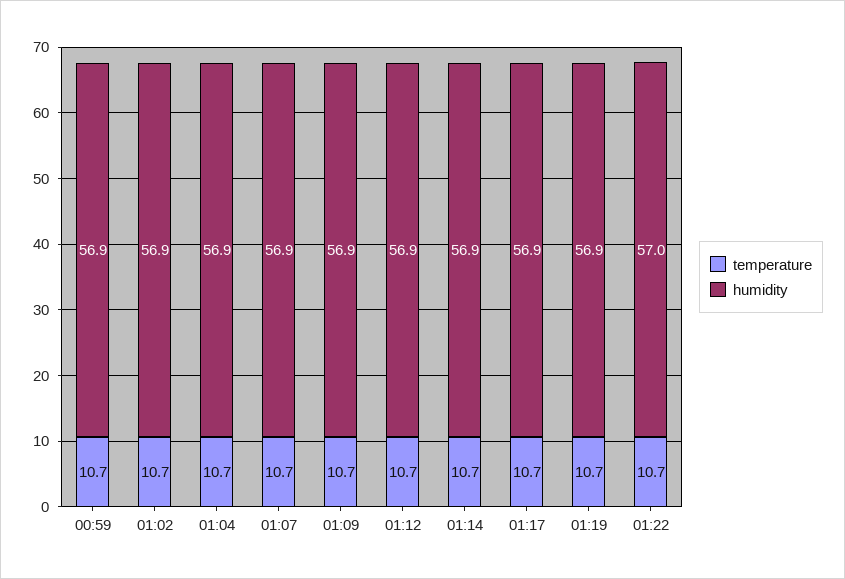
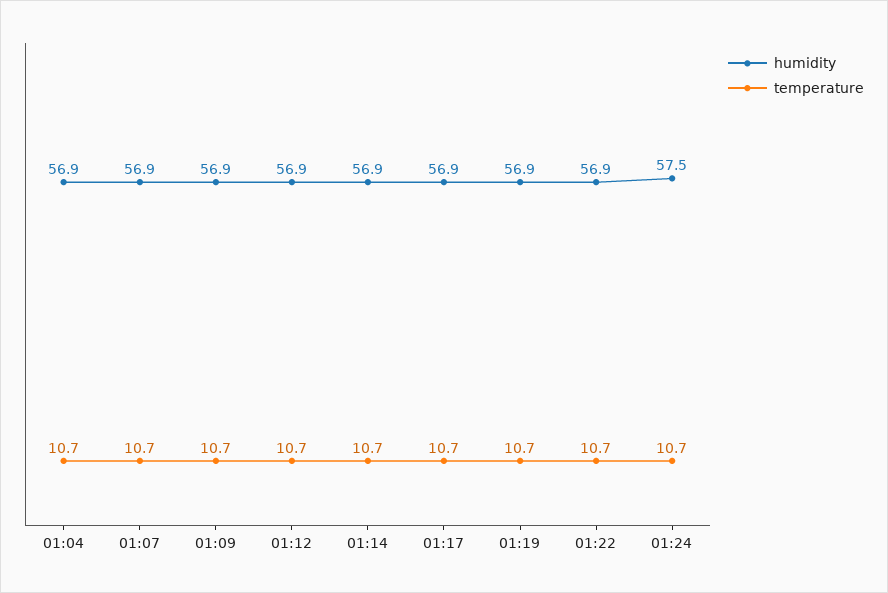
temperature, 00:59: 10.7 -> none
humidity, 00:59: 56.9 -> none
temperature, 01:02: 10.7 -> none
humidity, 01:02: 56.9 -> none
humidity, 01:22: 57 -> 56.9
humidity, 01:24: none -> 57.5
temperature, 01:24: none -> 10.7

